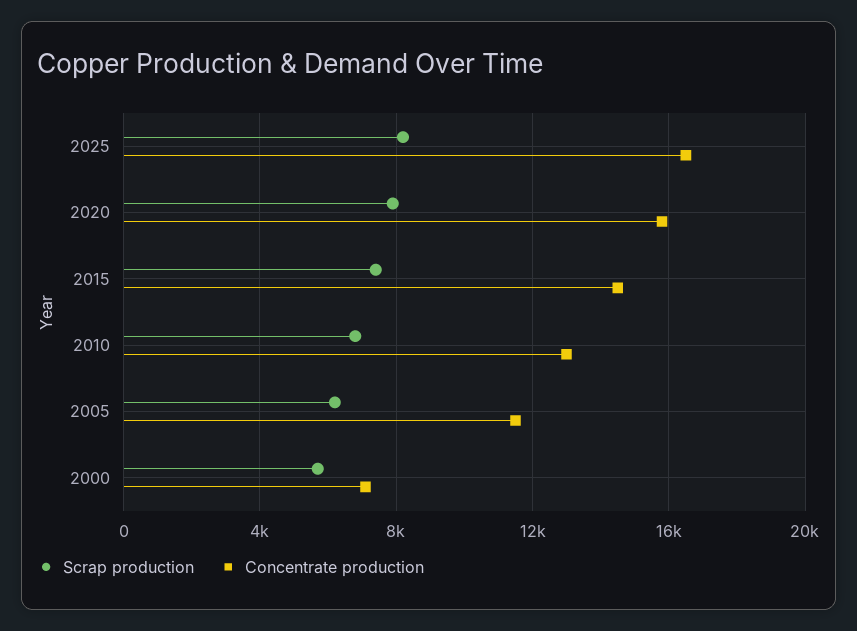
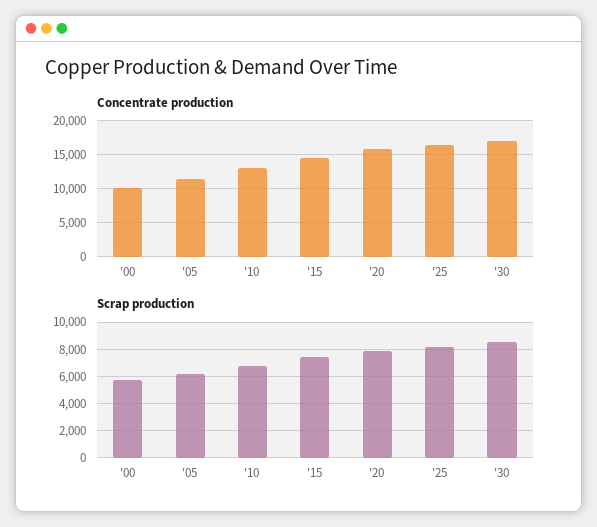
Concentrate production, 2000: 7000 -> 10000
Concentrate production, '30: none -> 17000
Scrap production, '30: none -> 8500

